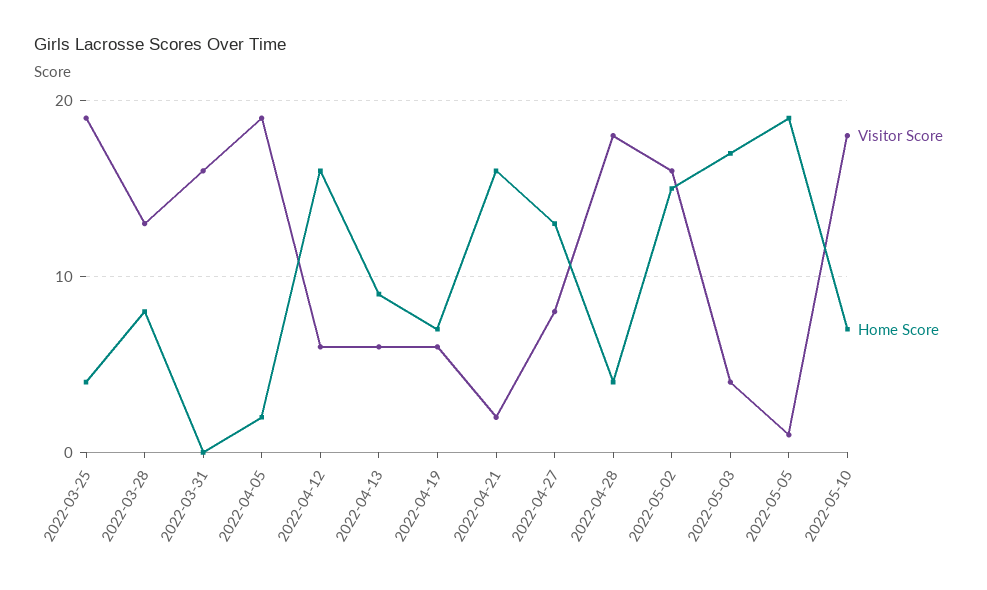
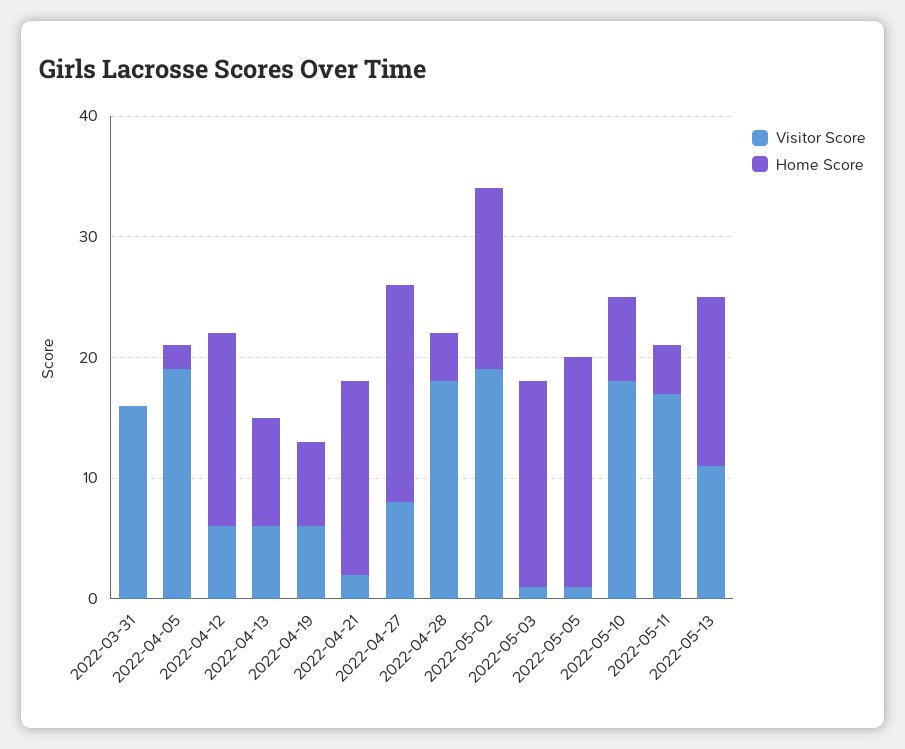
Visitor Score, 2022-03-25: 19 -> none
Home Score, 2022-03-25: 4 -> none
Visitor Score, 2022-03-28: 13 -> none
Home Score, 2022-03-28: 8 -> none
Home Score, 2022-04-27: 13 -> 18
Visitor Score, 2022-05-02: 16 -> 19
Visitor Score, 2022-05-03: 4 -> 1
Visitor Score, 2022-05-11: none -> 17
Home Score, 2022-05-11: none -> 4
Visitor Score, 2022-05-13: none -> 11
Home Score, 2022-05-13: none -> 14

